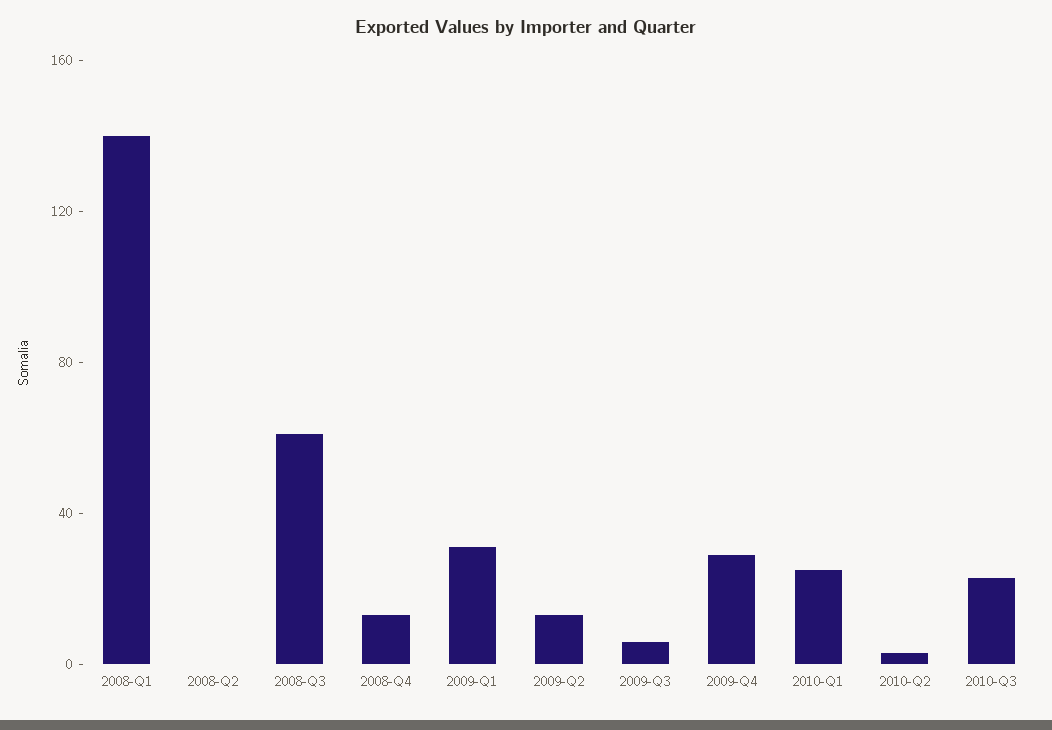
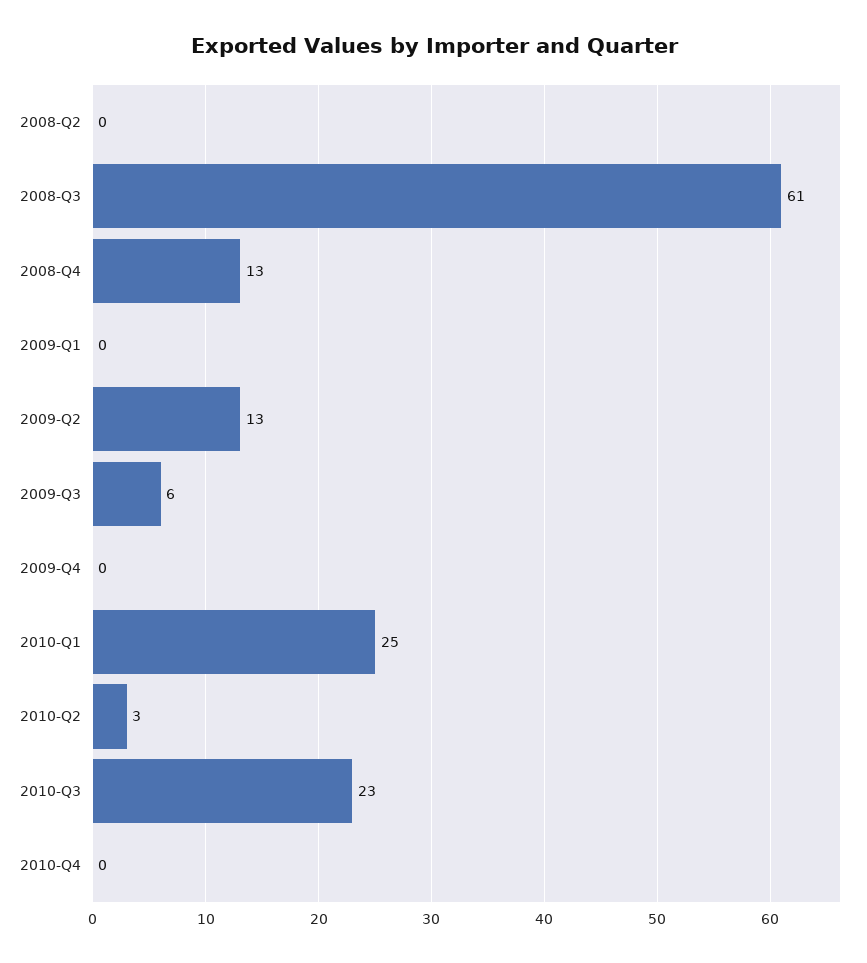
2008-Q1: 140 -> none
2009-Q1: 30 -> 0
2009-Q4: 30 -> 0
2010-Q4: none -> 0

